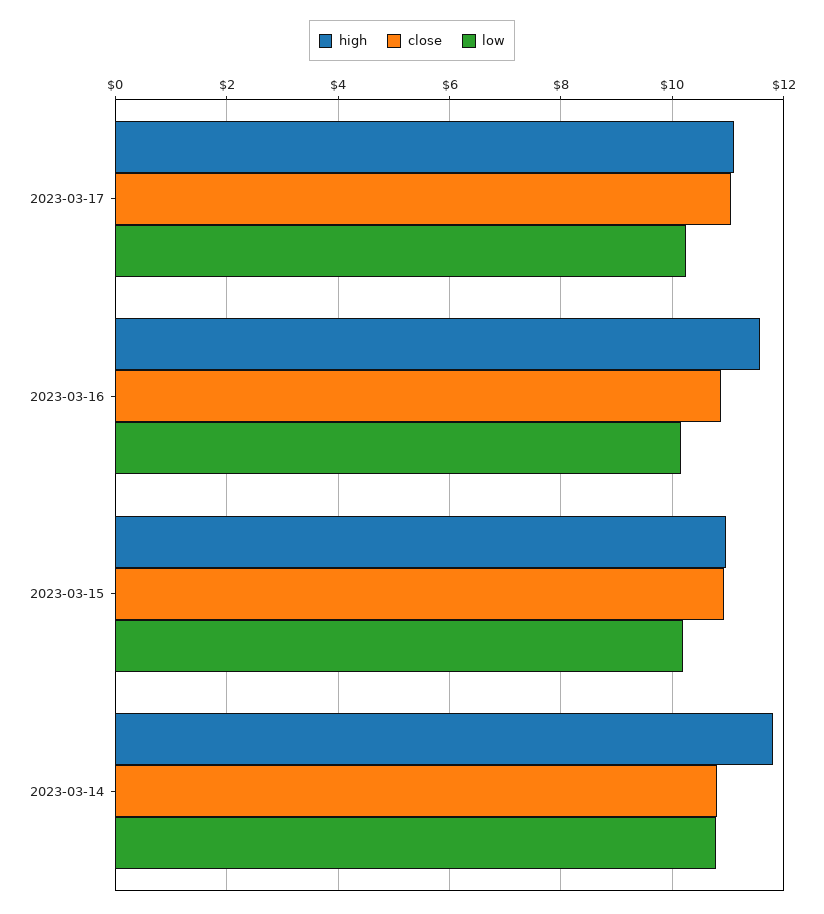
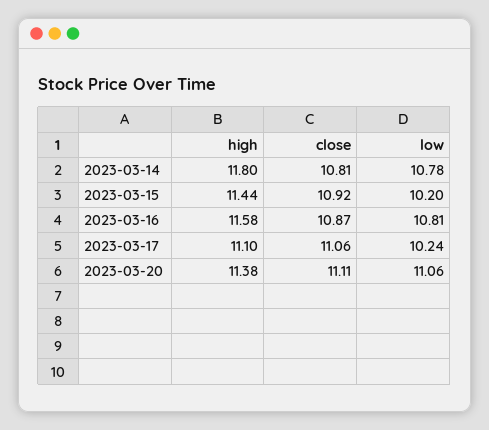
low, 2023-03-16: 10.2 -> 10.81
high, 2023-03-15: 11 -> 11.44
high, 2023-03-20: none -> 11.38
close, 2023-03-20: none -> 11.11
low, 2023-03-20: none -> 11.06

